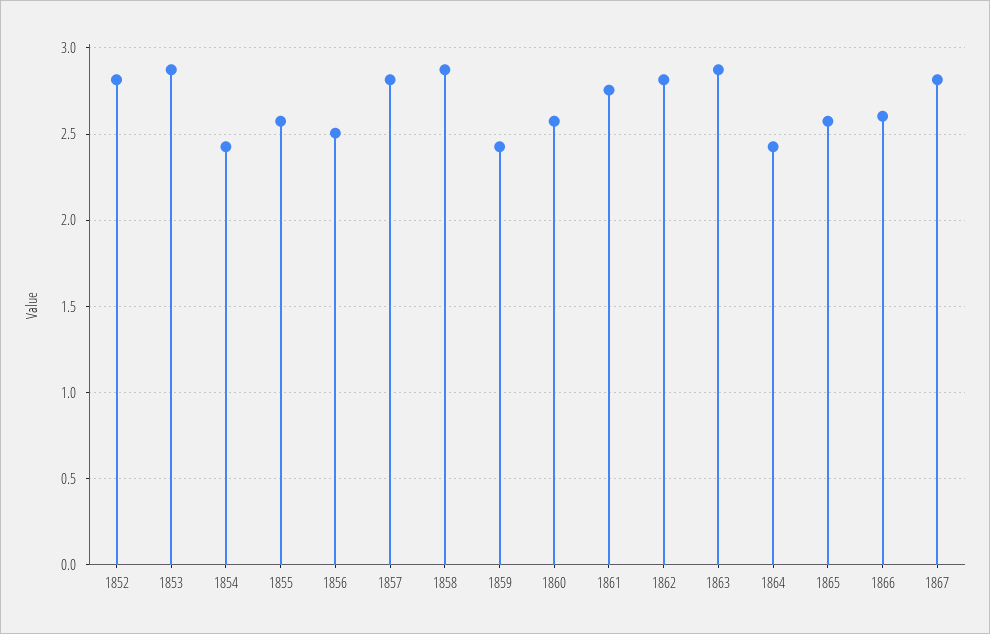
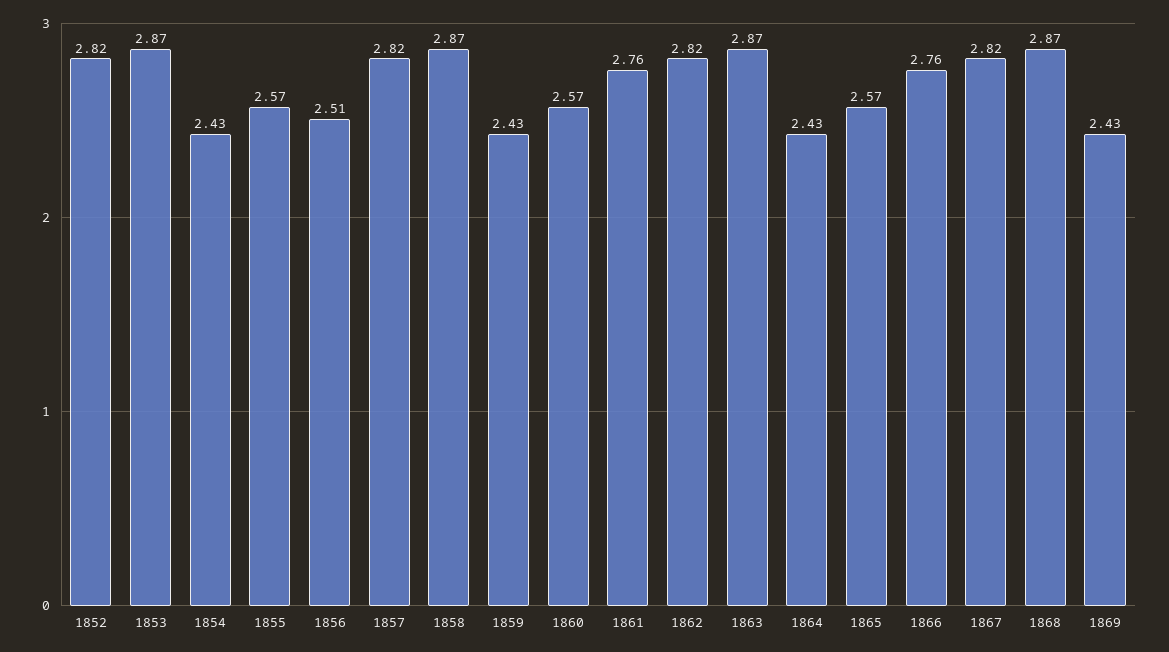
1866: 2.6 -> 2.76
1868: none -> 2.87
1869: none -> 2.43

